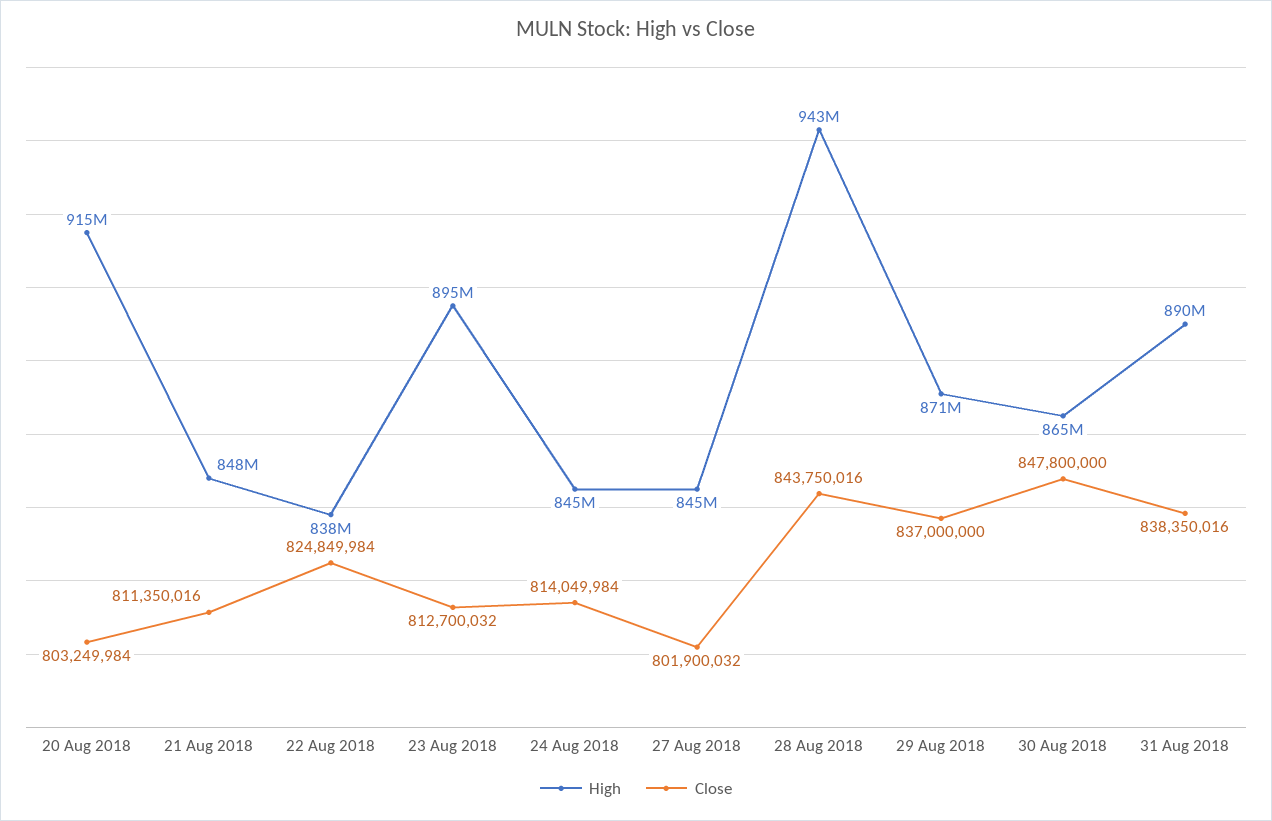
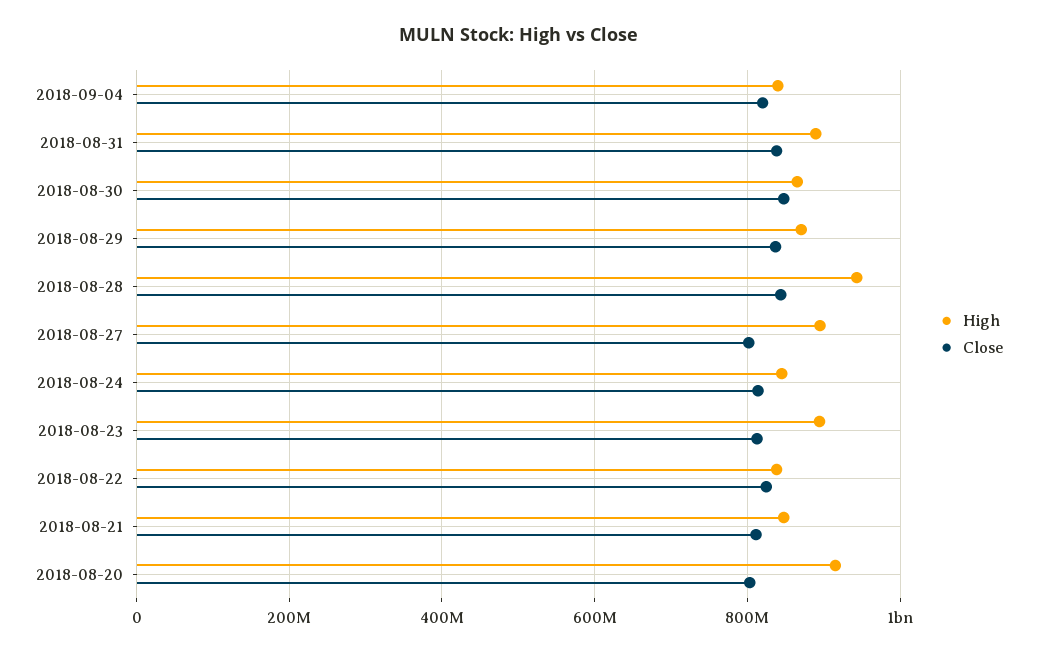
High, 27 Aug 2018: 845000000 -> 900000000
High, 2018-09-04: none -> 840000000
Close, 2018-09-04: none -> 820000000

